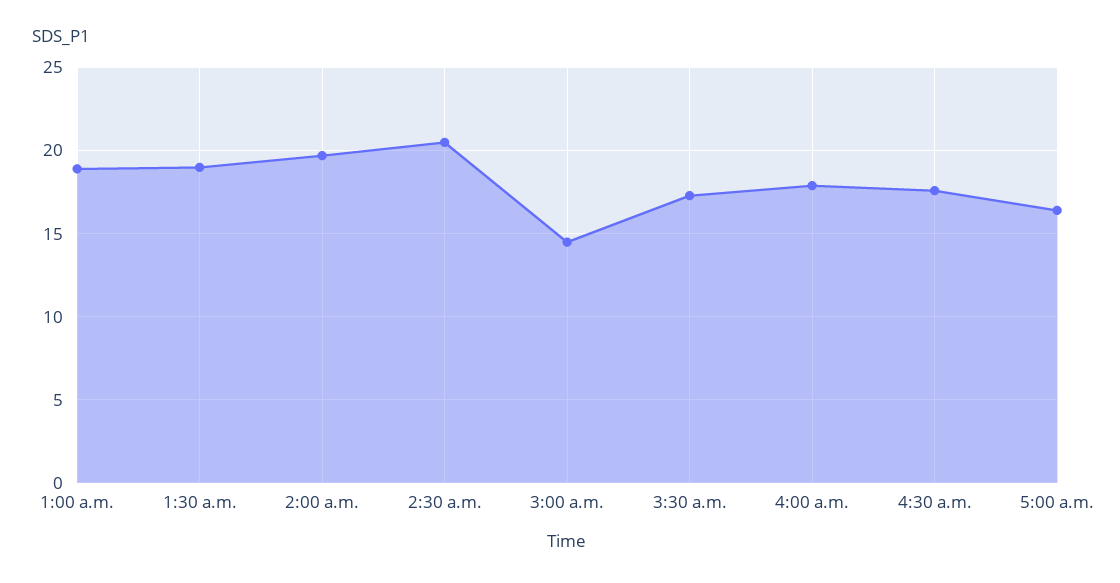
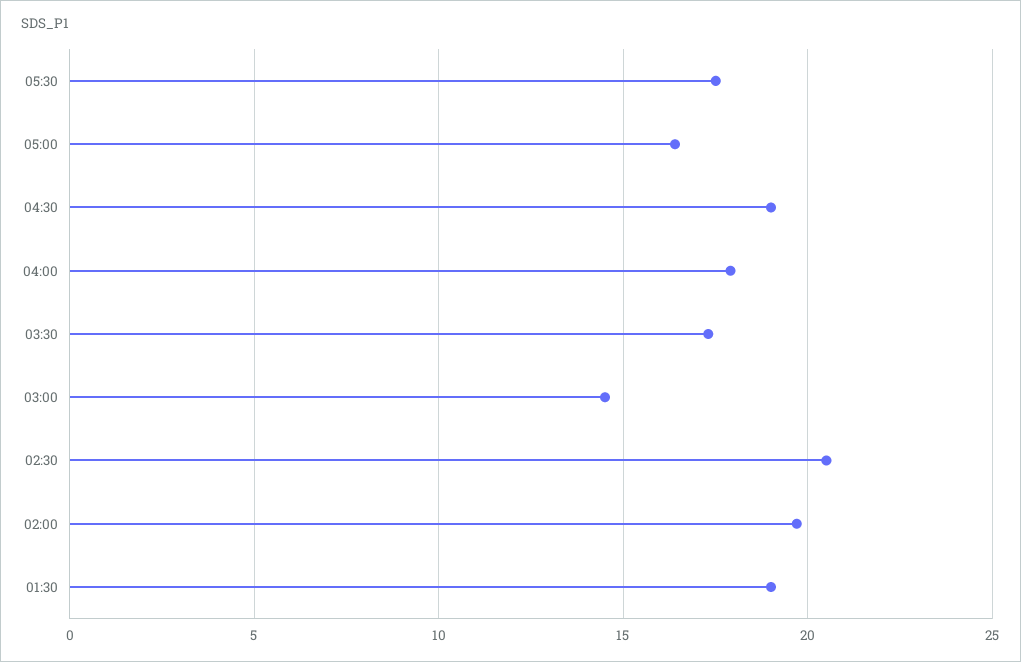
1:00 a.m.: 19 -> none
4:30 a.m.: 17.5 -> 19
05:30: none -> 17.5

